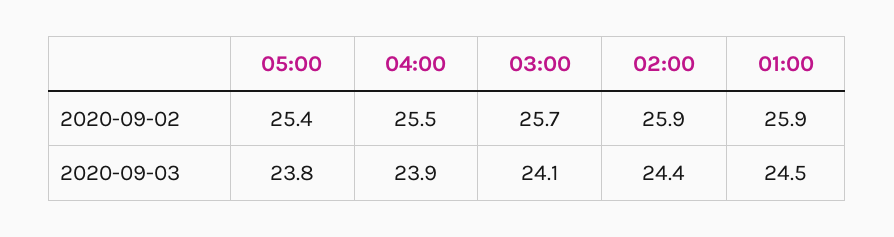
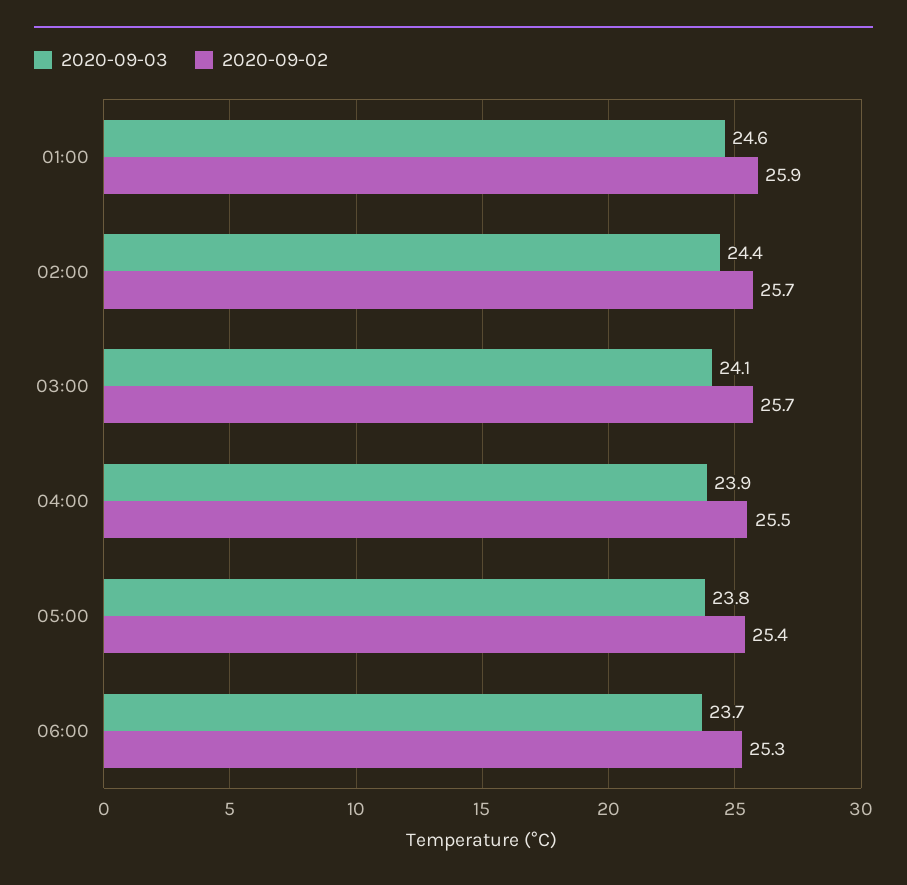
2020-09-02, 02:00: 25.9 -> 25.7
2020-09-03, 01:00: 24.5 -> 24.6
2020-09-03, 06:00: none -> 23.7
2020-09-02, 06:00: none -> 25.3

